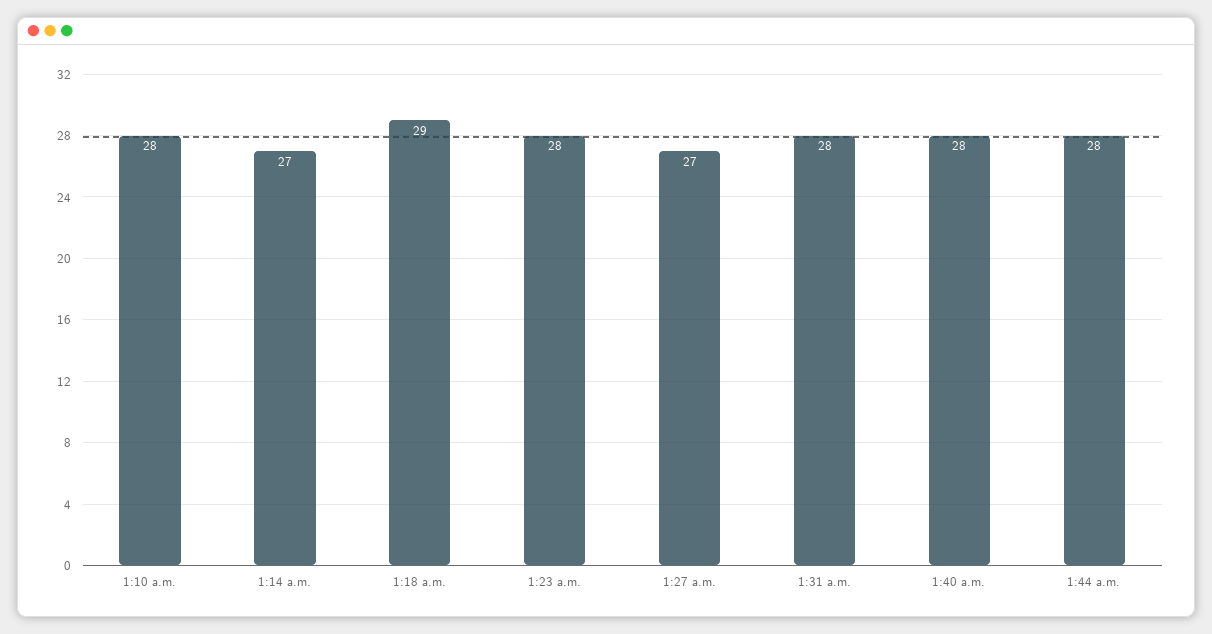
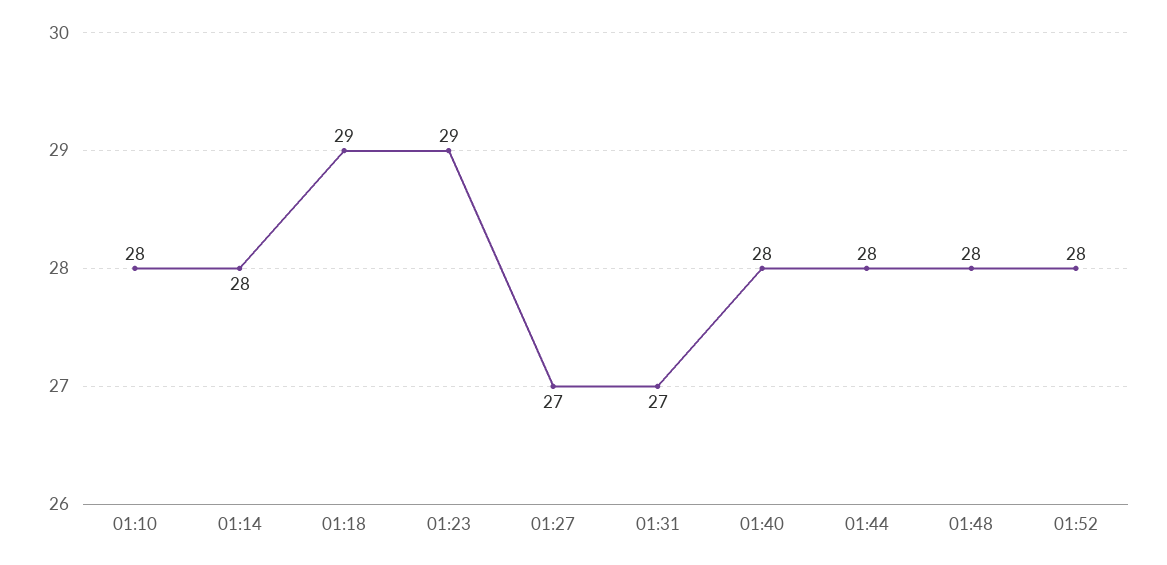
1:14 a.m.: 27 -> 28
1:23 a.m.: 28 -> 29
1:31 a.m.: 28 -> 27
01:48: none -> 28
01:52: none -> 28

